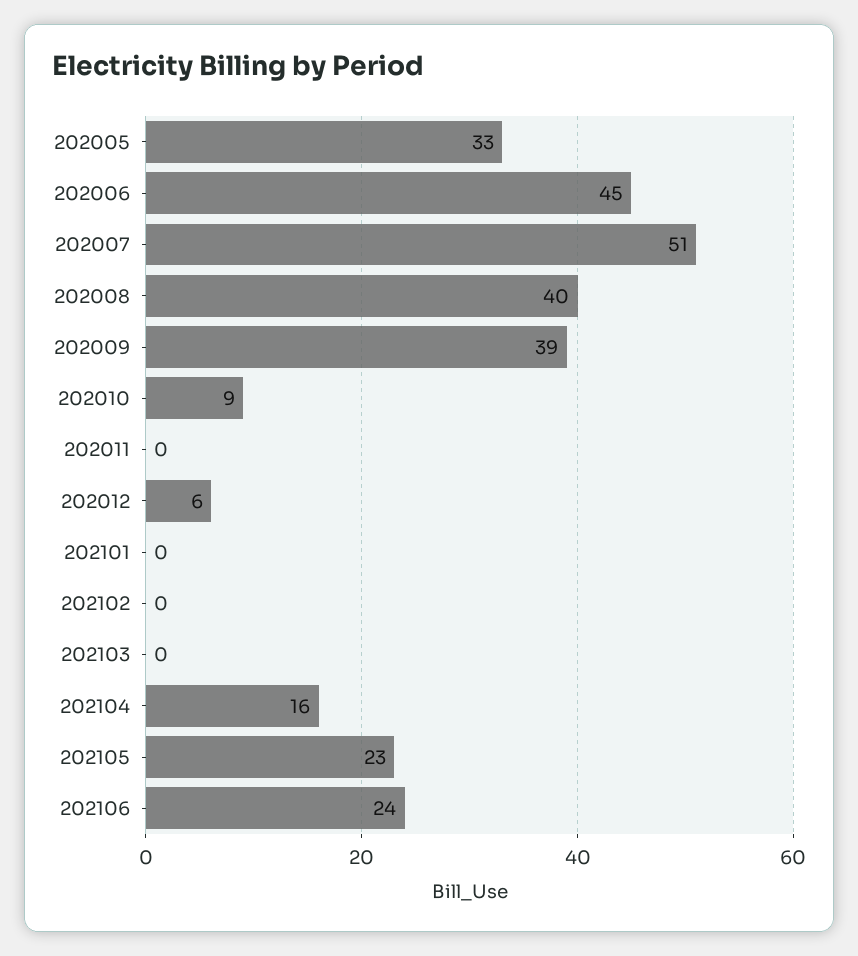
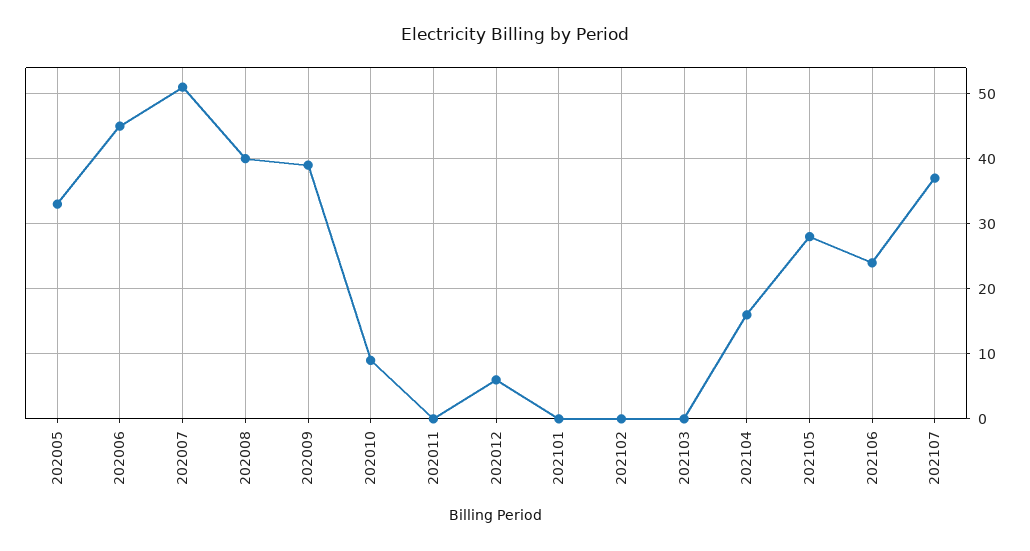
202105: 23 -> 28
202107: none -> 37

